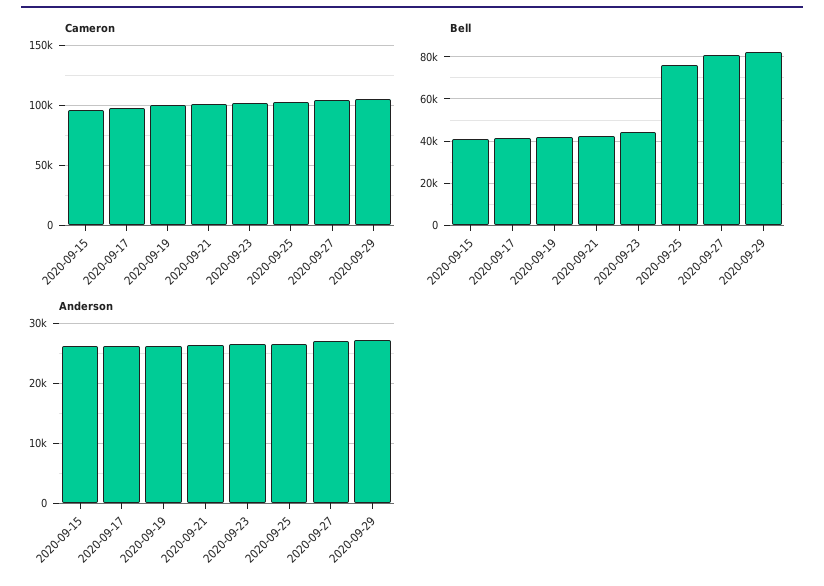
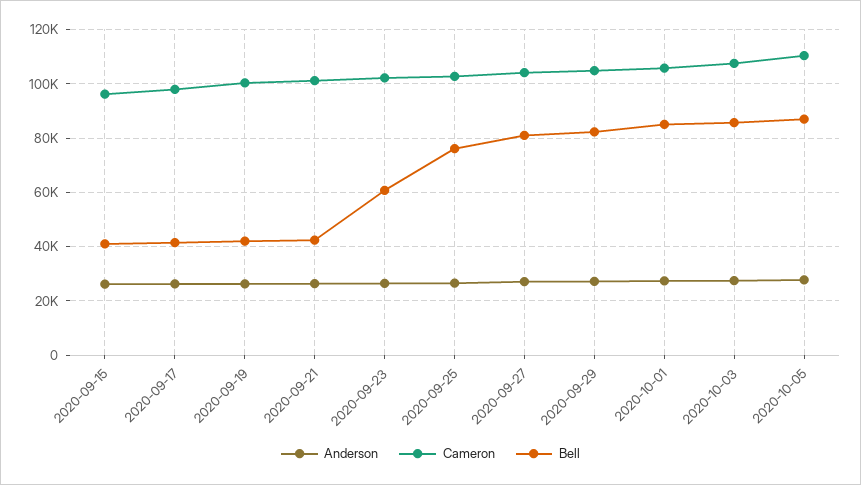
Bell, 2020-09-23: 45000 -> 60000
Anderson, 2020-10-01: none -> 27500
Cameron, 2020-10-01: none -> 105000
Bell, 2020-10-01: none -> 85000
Anderson, 2020-10-03: none -> 27500
Cameron, 2020-10-03: none -> 107500
Bell, 2020-10-03: none -> 85000
Anderson, 2020-10-05: none -> 27500
Cameron, 2020-10-05: none -> 110000
Bell, 2020-10-05: none -> 87500

